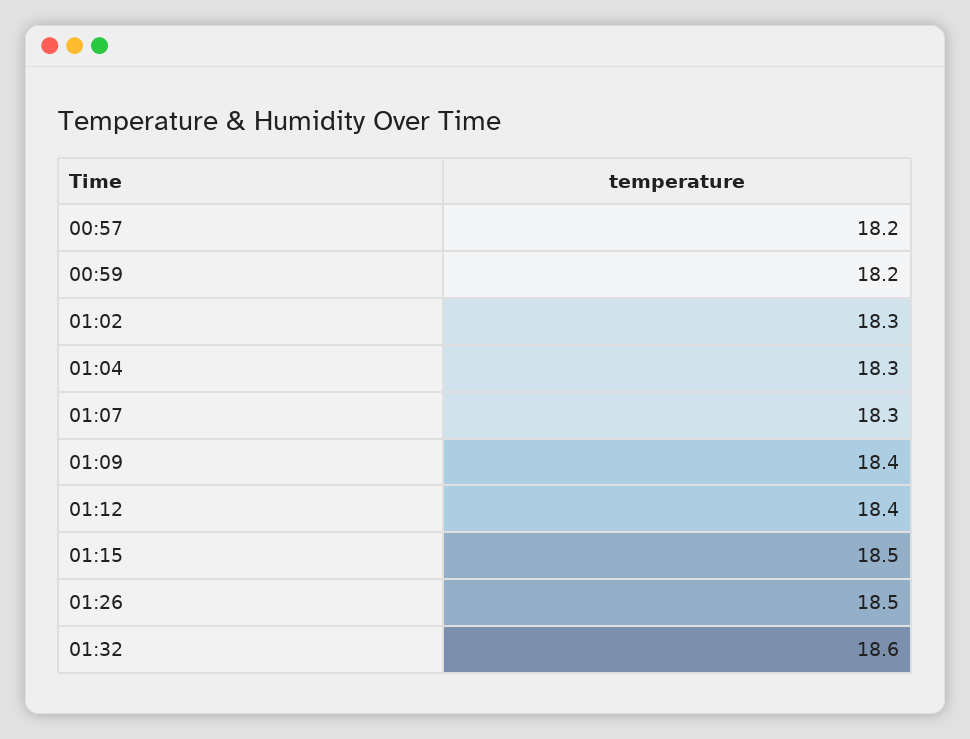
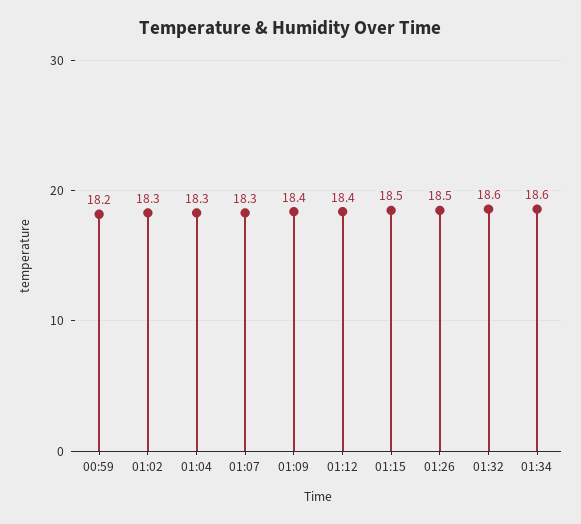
00:57: 18.2 -> none
01:34: none -> 18.6

